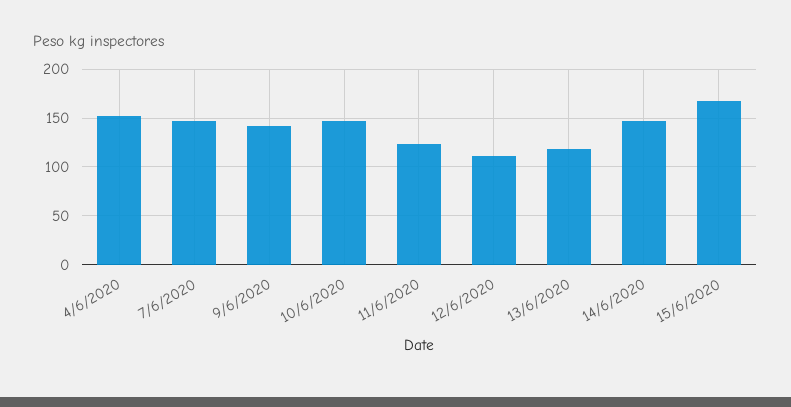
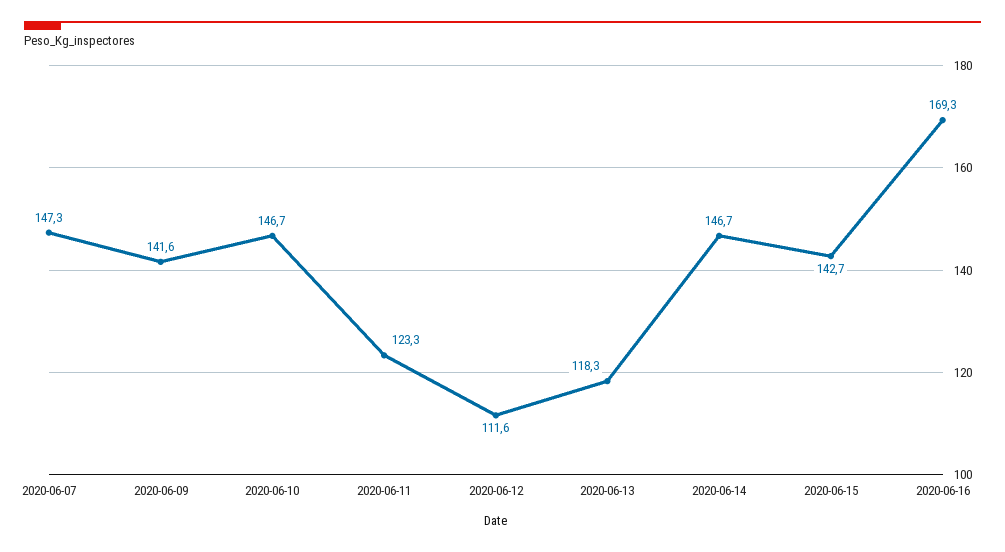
4/6/2020: 150 -> none
15/6/2020: 170 -> 142.7
2020-06-16: none -> 169.3

